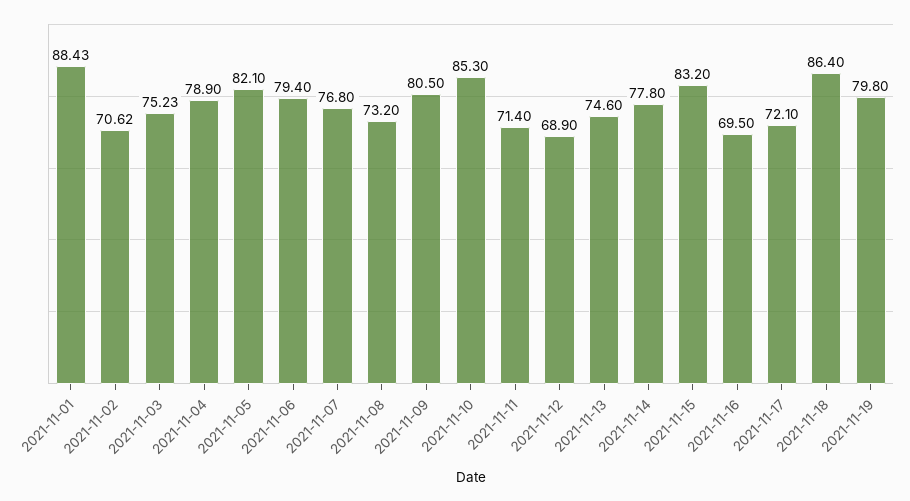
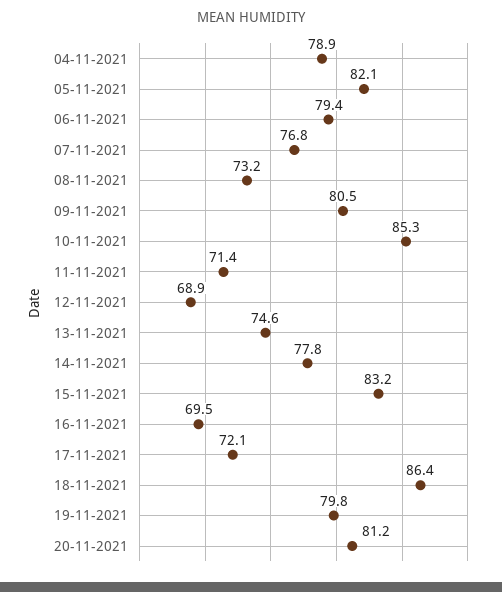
2021-11-01: 88.43 -> none
2021-11-02: 70.62 -> none
2021-11-03: 75.23 -> none
20-11-2021: none -> 81.2

